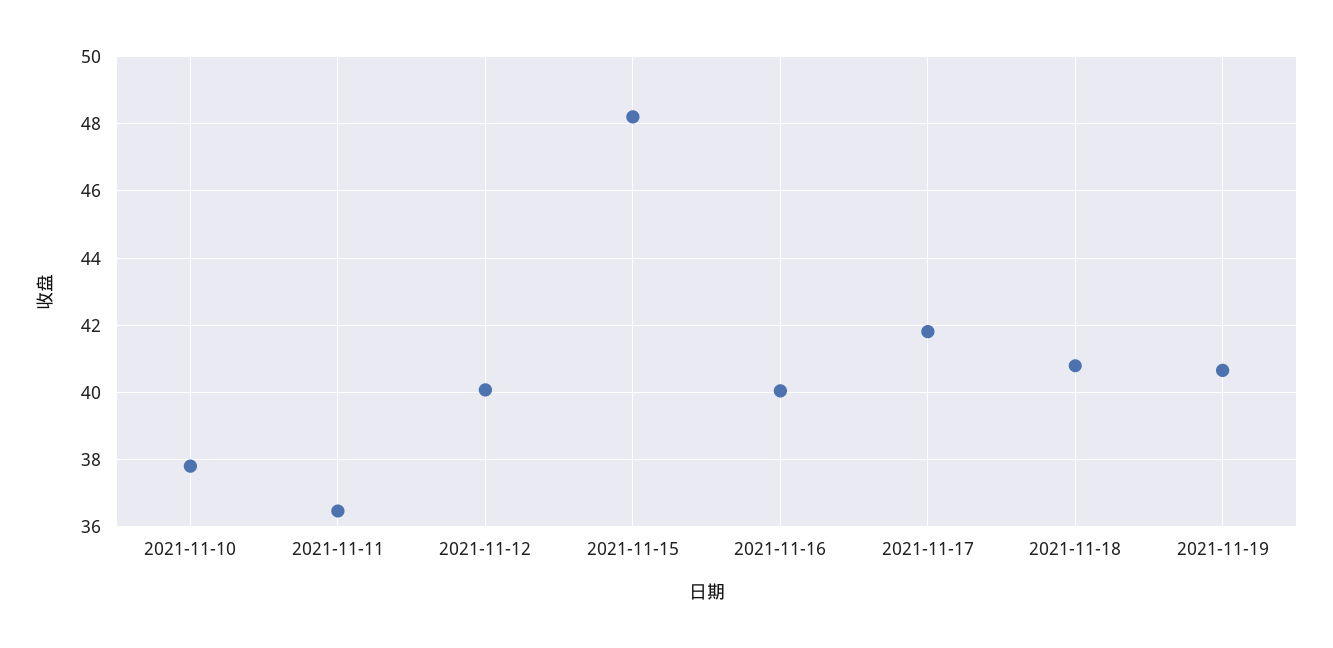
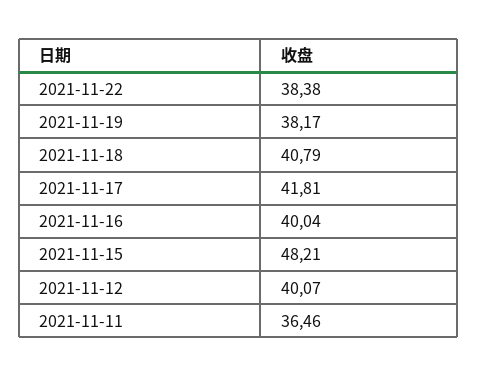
2021-11-10: 37.8 -> none
2021-11-19: 40.6 -> 38.17
2021-11-22: none -> 38.38

